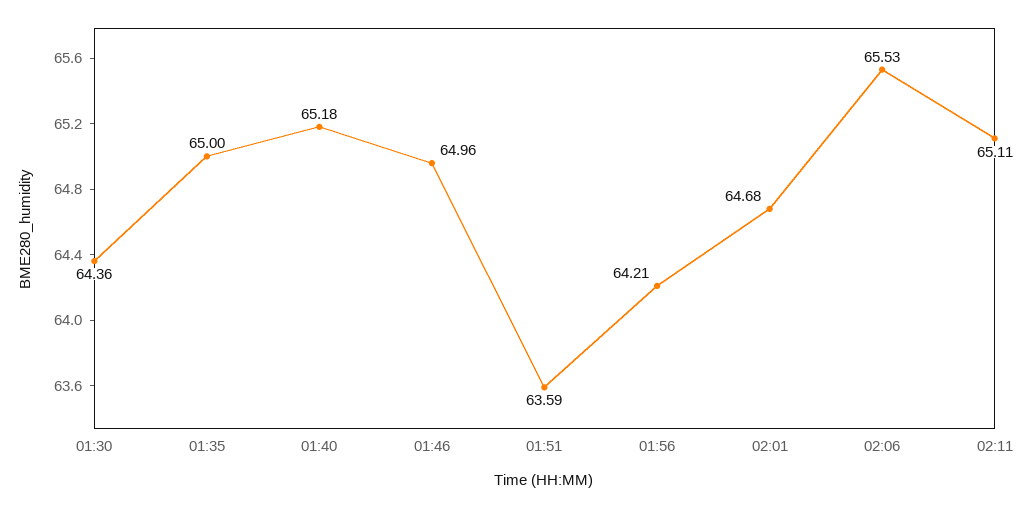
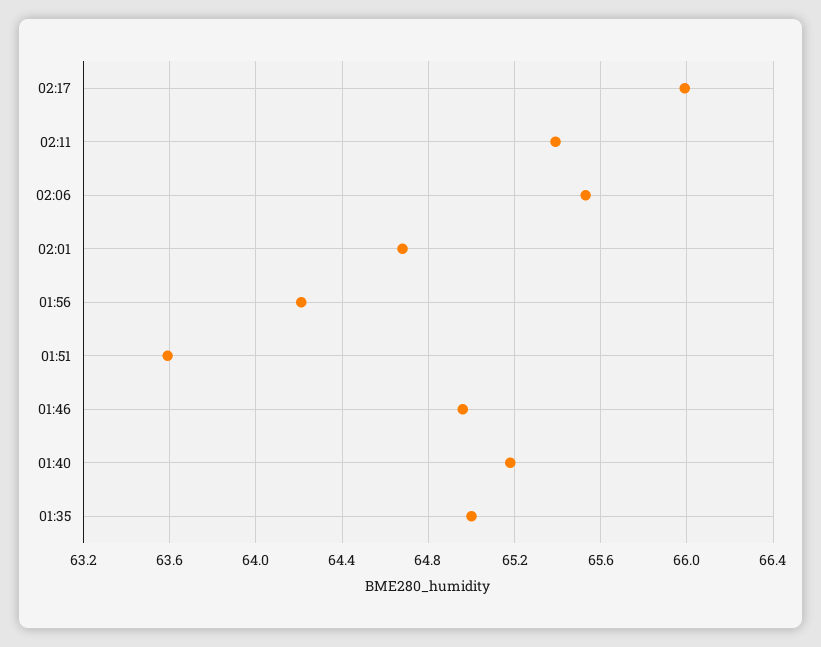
01:30: 64.36 -> none
02:11: 65.11 -> 65.4
02:17: none -> 66

